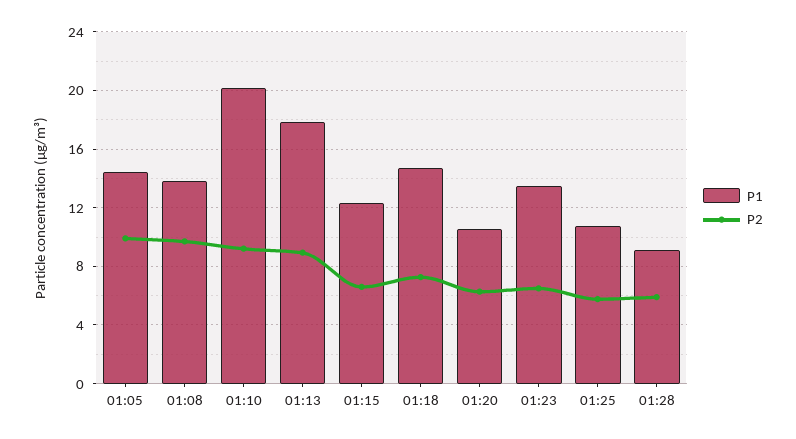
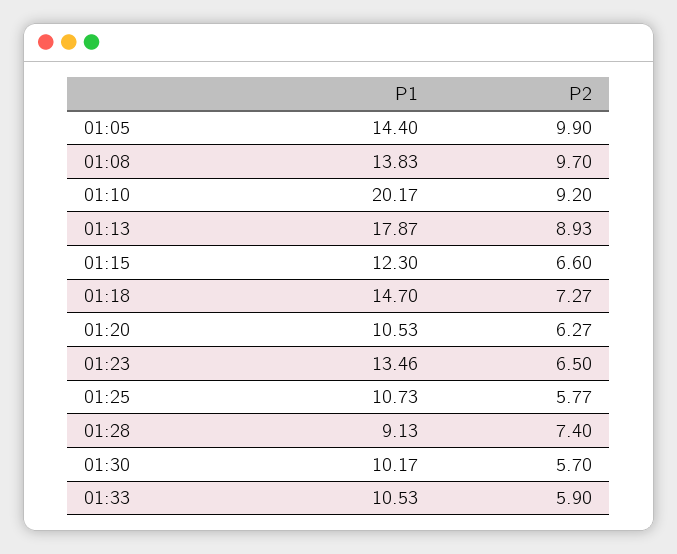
P2, 01:28: 6 -> 7.4
P1, 01:30: none -> 10.17
P2, 01:30: none -> 5.7
P1, 01:33: none -> 10.53
P2, 01:33: none -> 5.9

